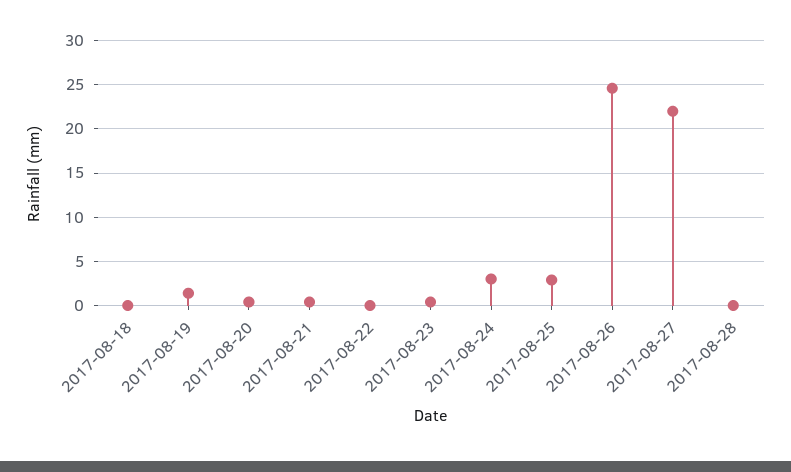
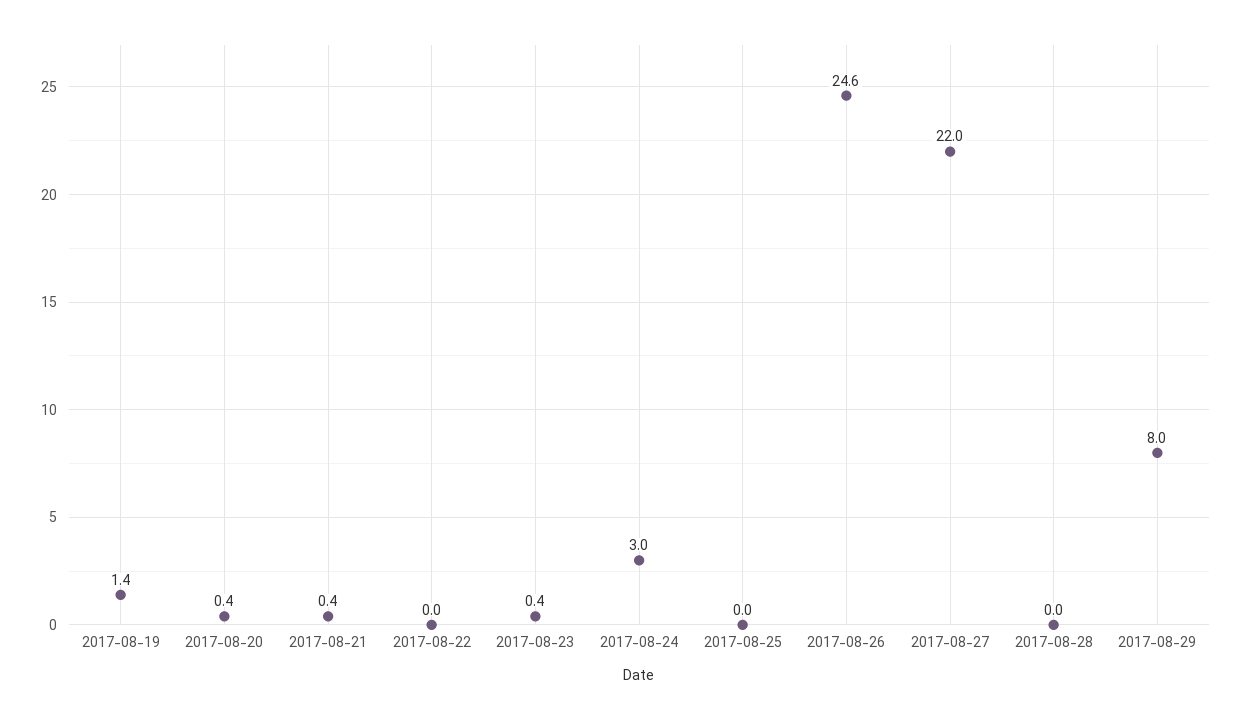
2017-08-18: 0 -> none
2017-08-25: 3 -> 0
2017-08-29: none -> 8

